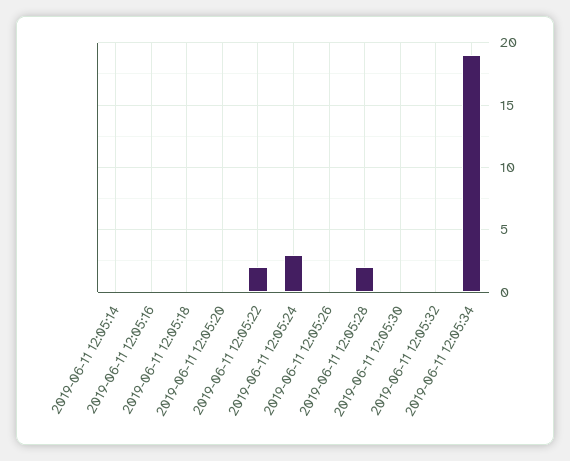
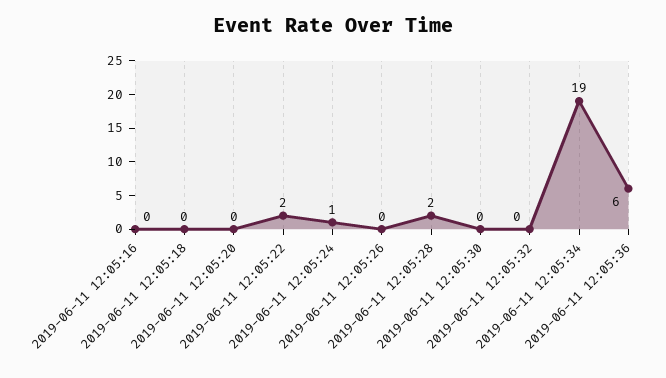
2019-06-11 12:05:14: 0 -> none
2019-06-11 12:05:24: 3 -> 1
2019-06-11 12:05:36: none -> 6

